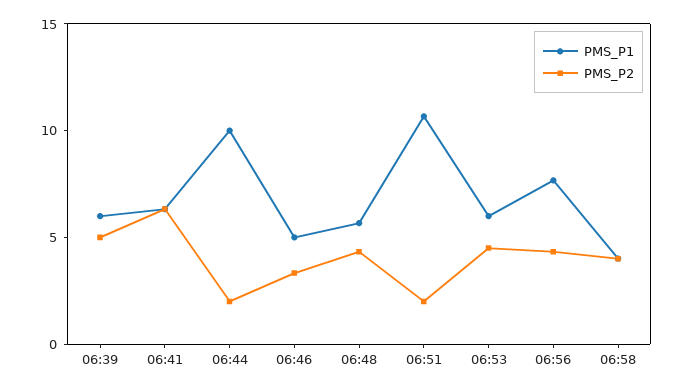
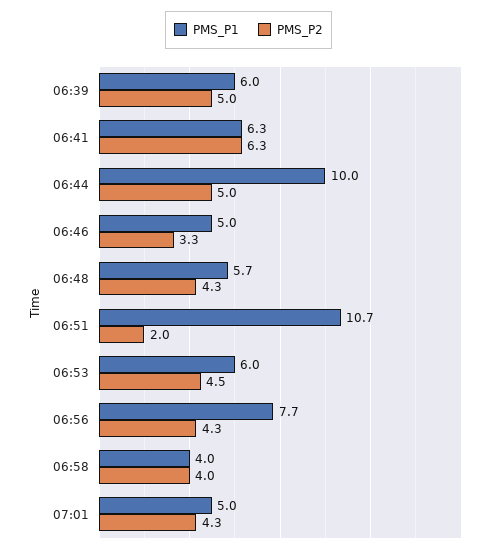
PMS_P2, 06:44: 2 -> 5
PMS_P1, 07:01: none -> 5
PMS_P2, 07:01: none -> 4.3

